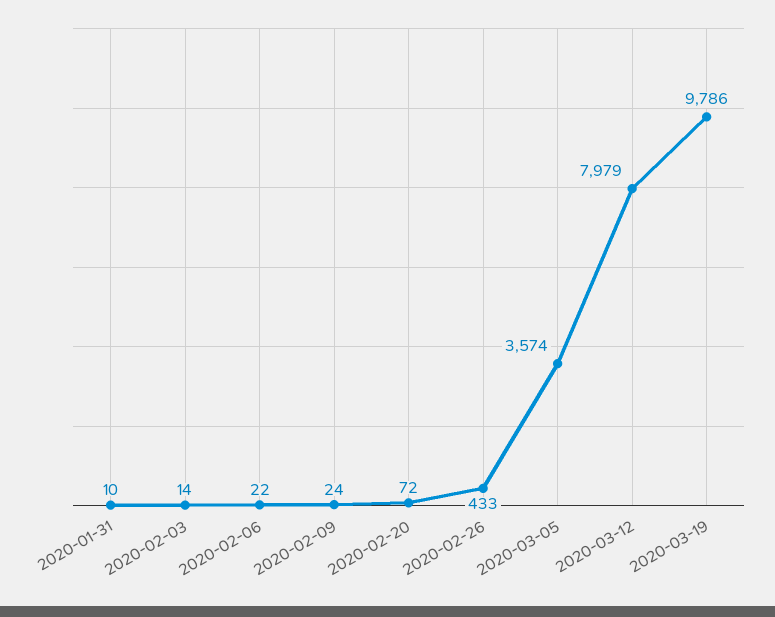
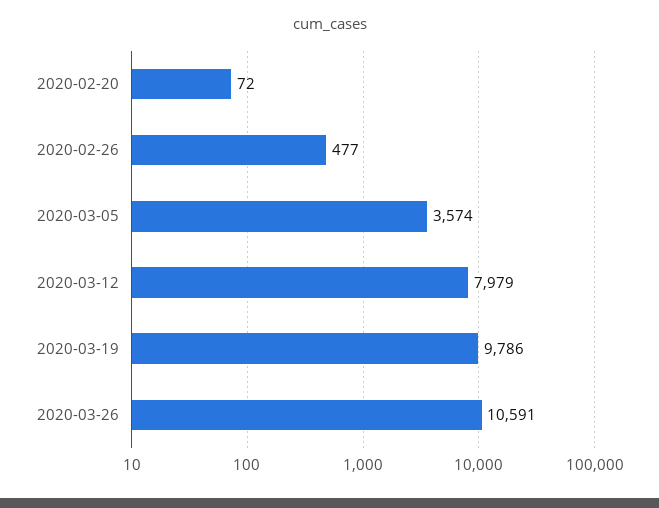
2020-01-31: 10 -> none
2020-02-03: 14 -> none
2020-02-06: 22 -> none
2020-02-09: 24 -> none
2020-02-26: 433 -> 477
2020-03-26: none -> 10591

